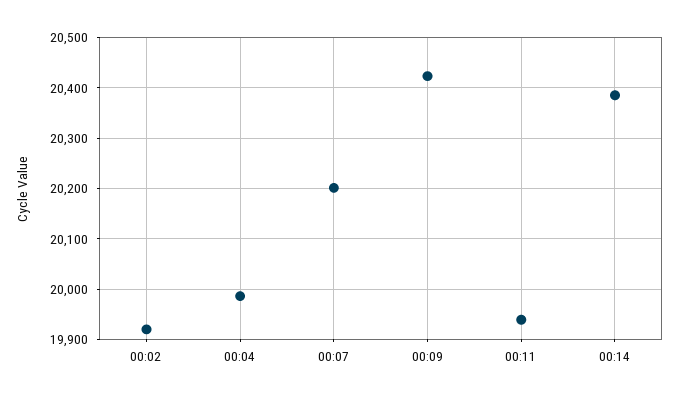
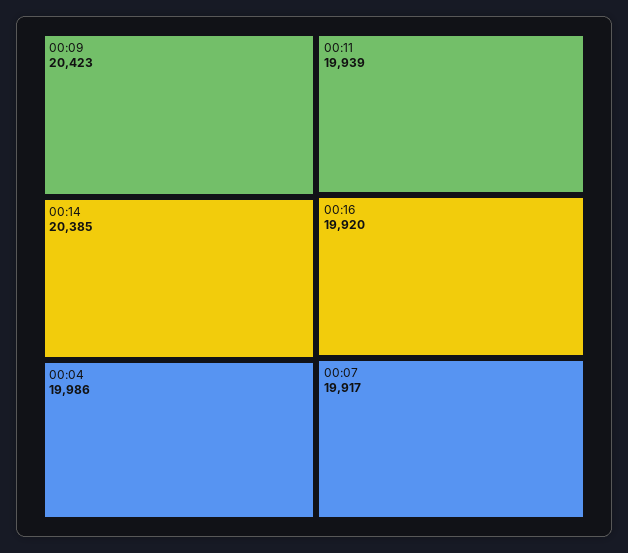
00:02: 19920 -> none
00:07: 20200 -> 19917
00:16: none -> 19920

